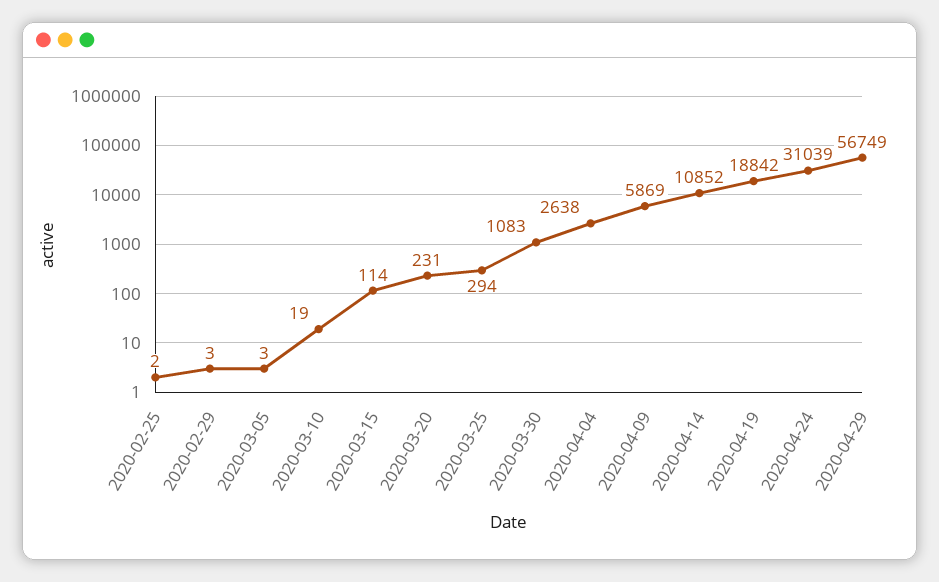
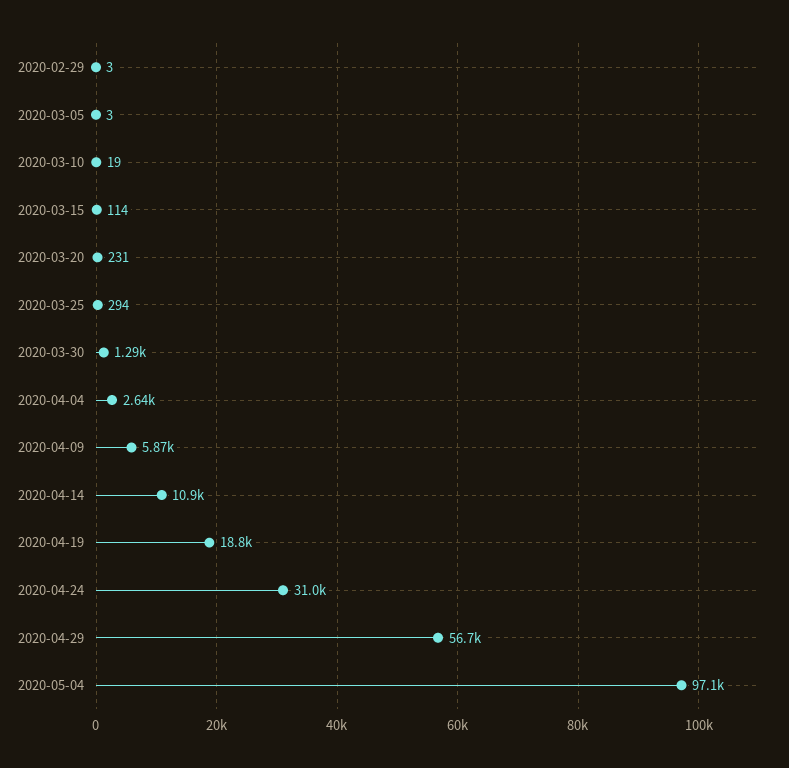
2020-02-25: 2 -> none
2020-03-30: 1083 -> 1290
2020-05-04: none -> 97100

